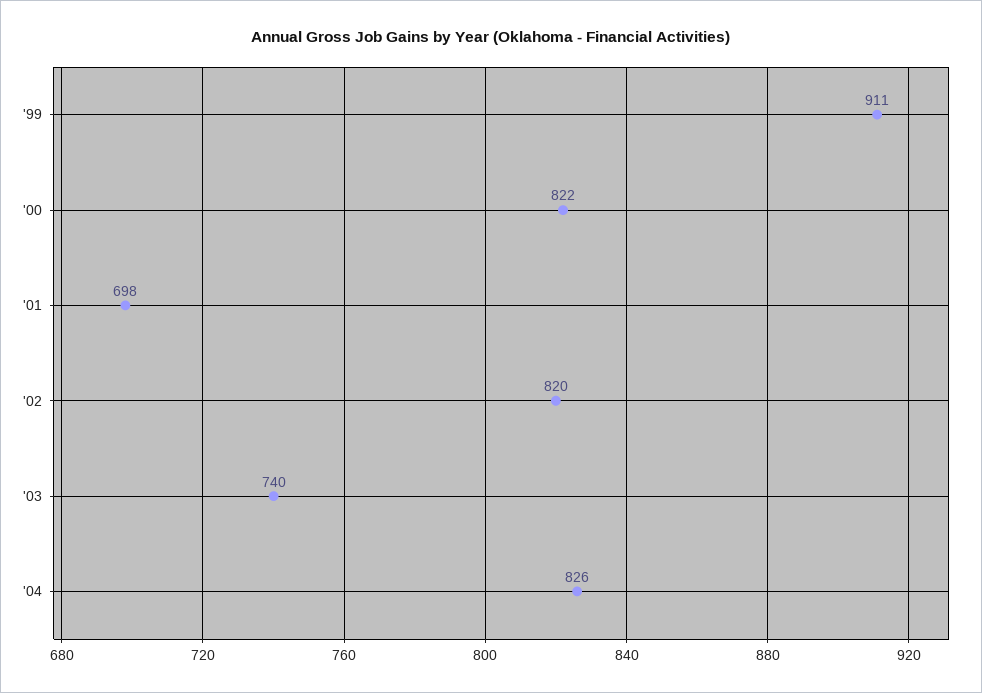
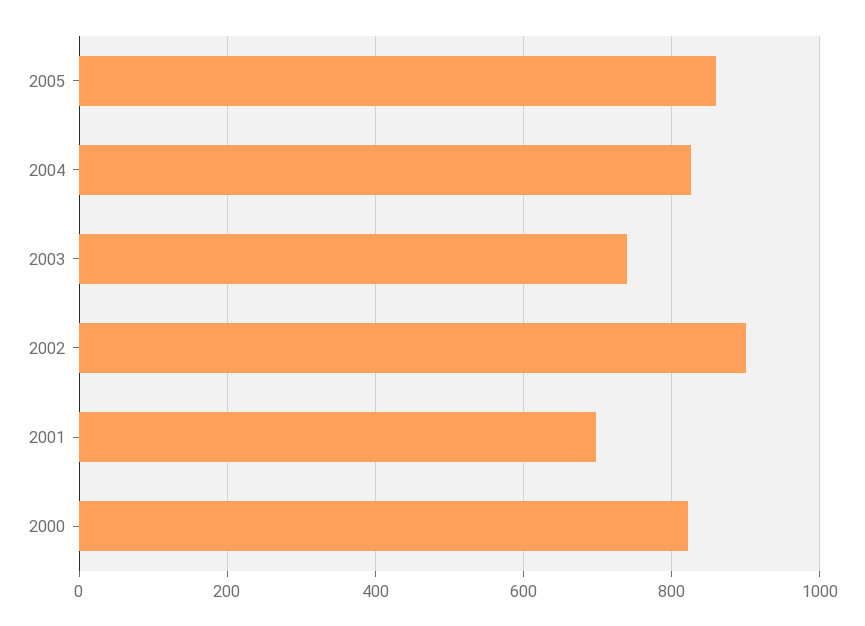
'99: 911 -> none
'02: 820 -> 900
2005: none -> 860

